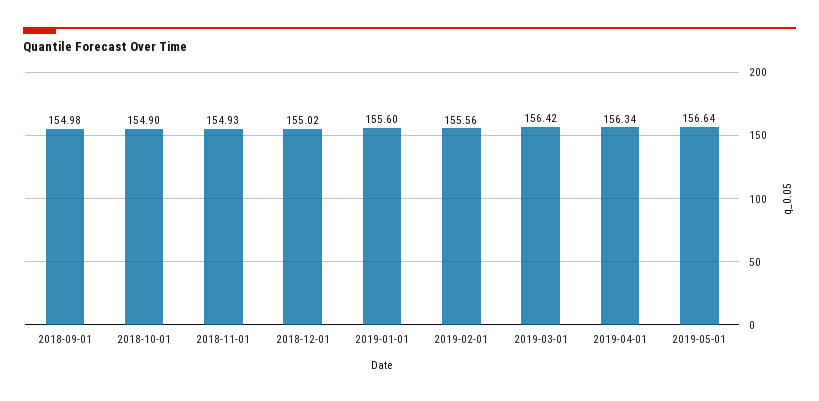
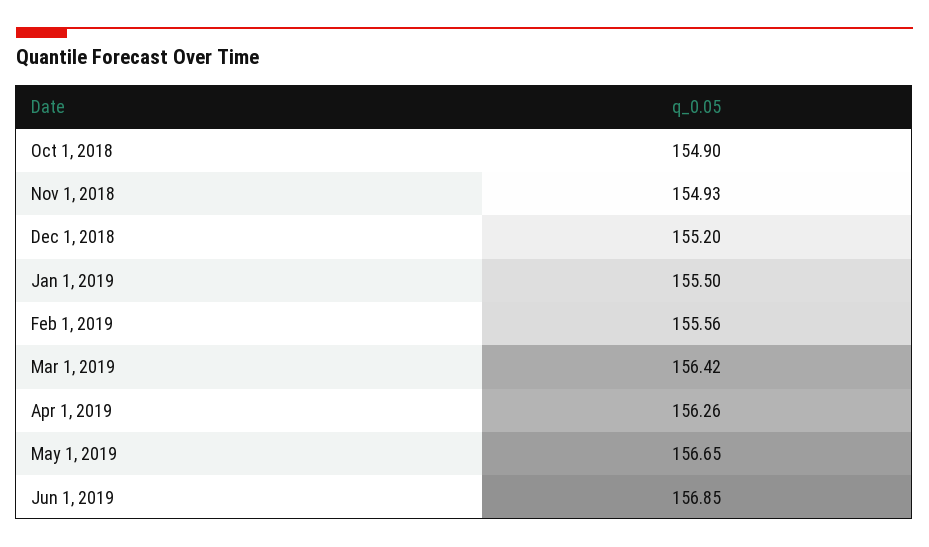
2018-09-01: 154.98 -> none
2018-12-01: 155.02 -> 155.2
2019-01-01: 155.6 -> 155.5
2019-04-01: 156.34 -> 156.26
2019-05-01: 156.64 -> 156.65
Jun 1, 2019: none -> 156.85

